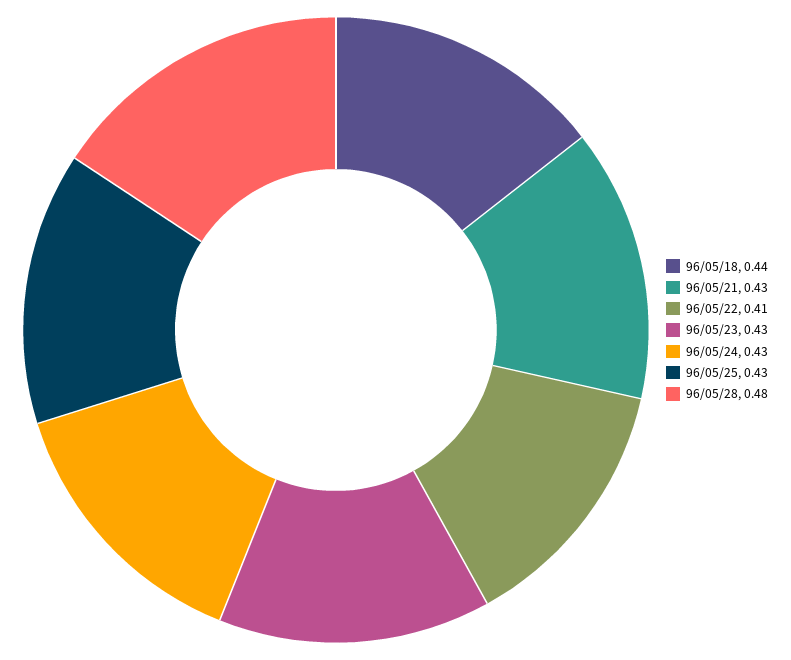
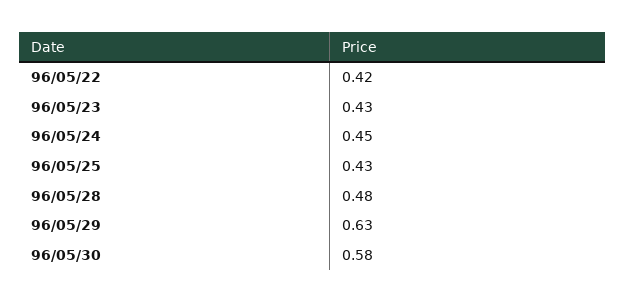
96/05/18: 0.44 -> none
96/05/21: 0.43 -> none
96/05/22: 0.41 -> 0.42
96/05/24: 0.43 -> 0.45
96/05/29: none -> 0.63
96/05/30: none -> 0.58

